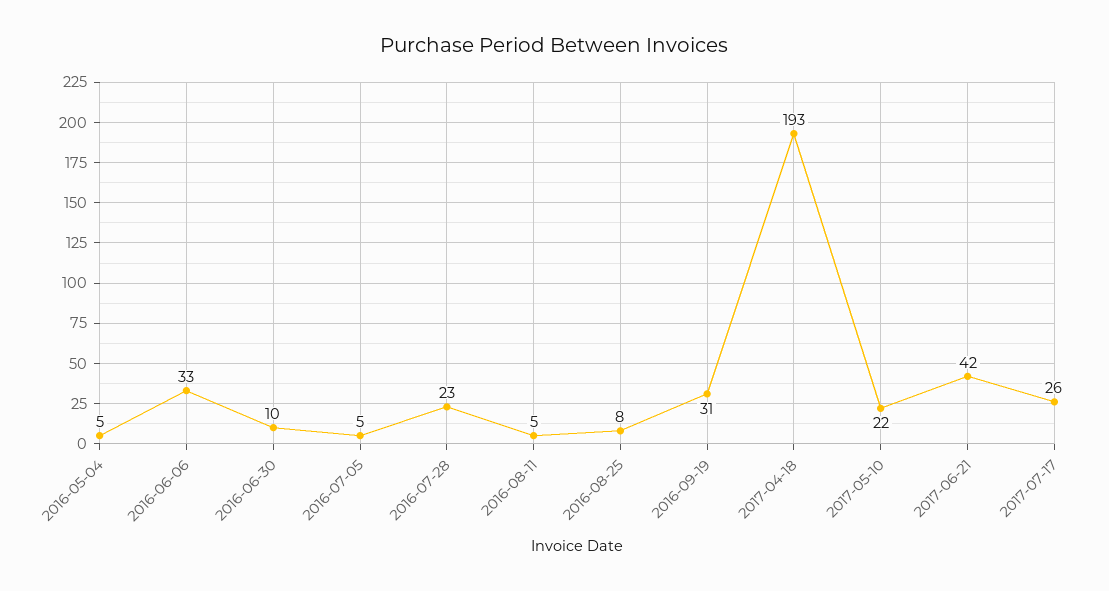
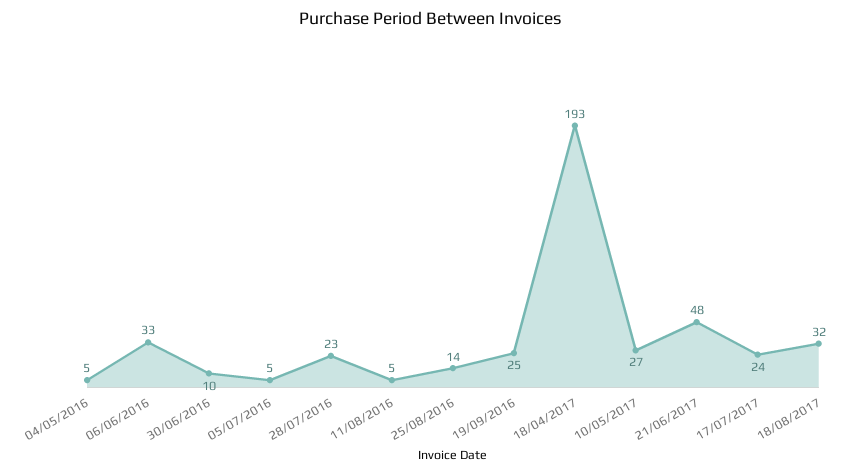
2016-08-25: 8 -> 14
2016-09-19: 31 -> 25
2017-05-10: 22 -> 27
2017-06-21: 42 -> 48
2017-07-17: 26 -> 24
18/08/2017: none -> 32

